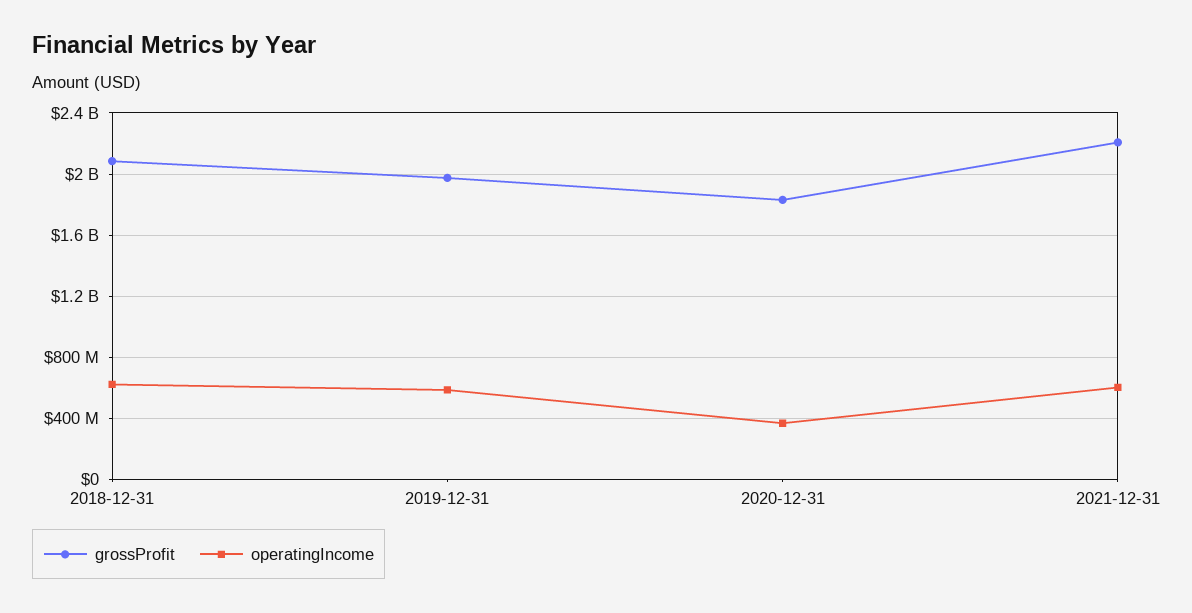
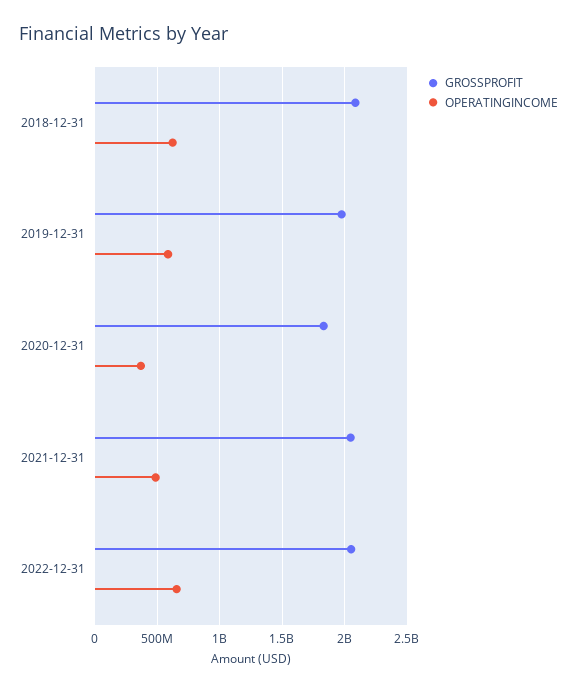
grossProfit, 2021-12-31: 2200000000 -> 2050000000
operatingIncome, 2021-12-31: 600000000 -> 500000000
grossProfit, 2022-12-31: none -> 2050000000
operatingIncome, 2022-12-31: none -> 650000000

